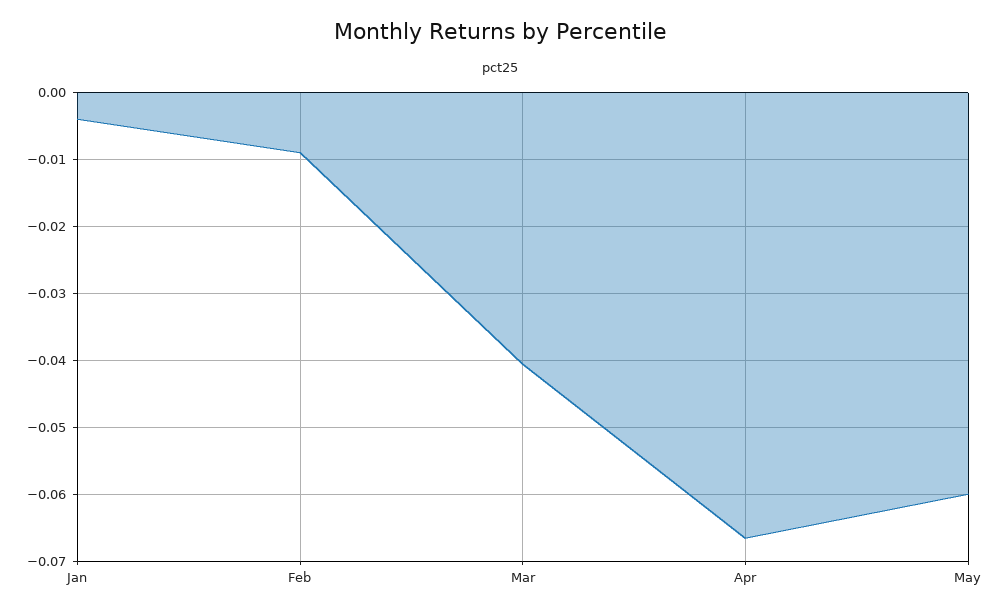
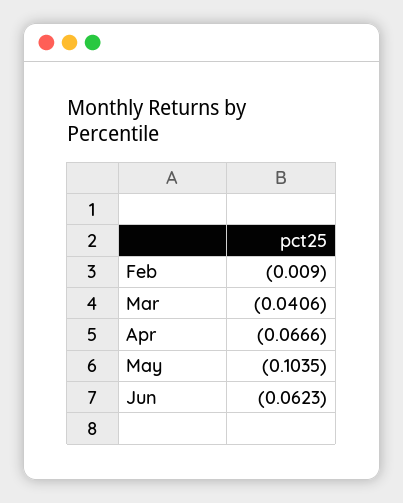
Jan: -0.004 -> none
May: -0.06 -> -0.1035
Jun: none -> -0.0623

